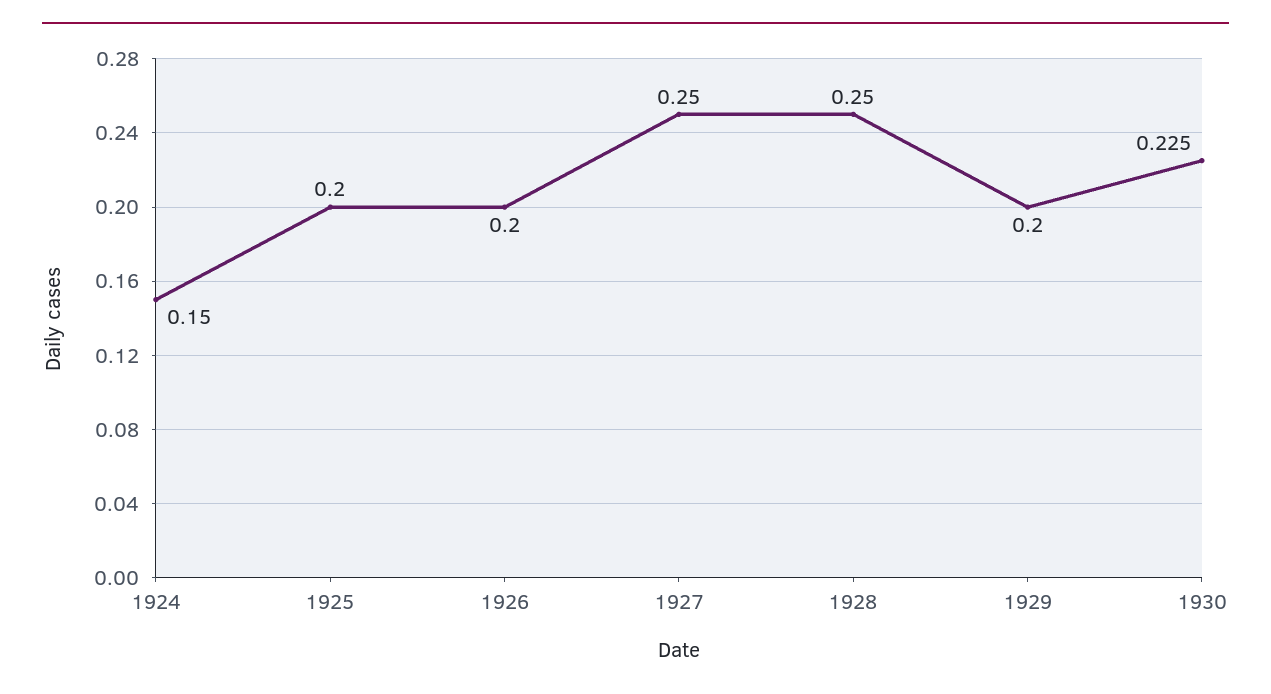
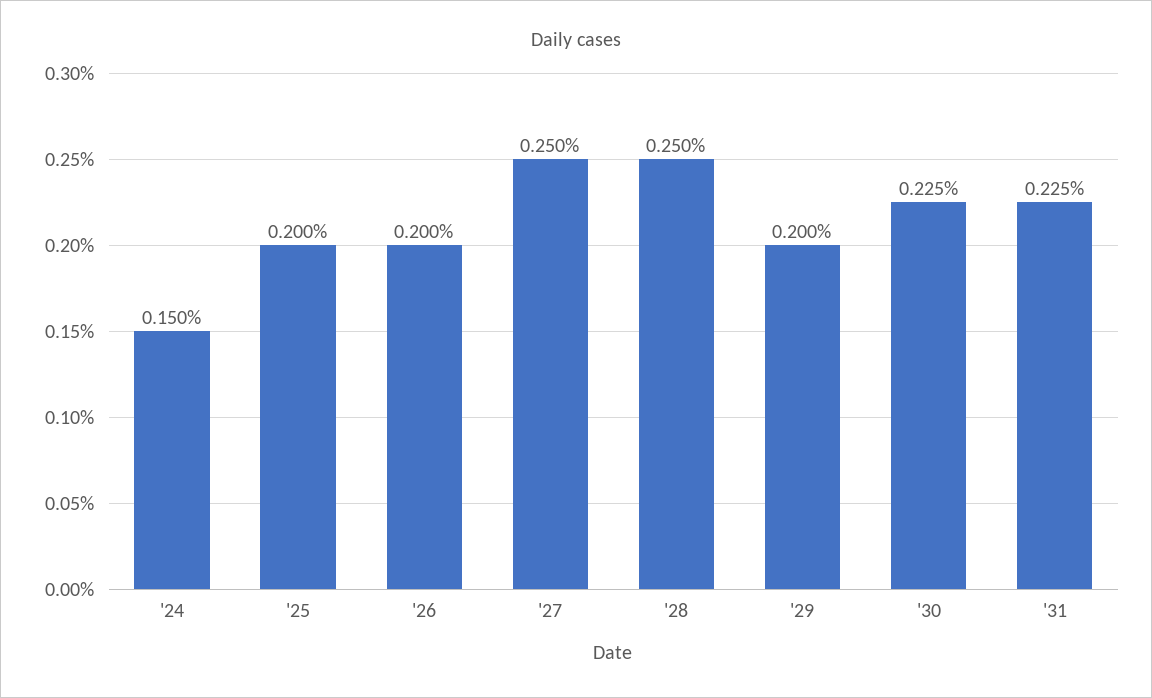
'31: none -> 0.225

